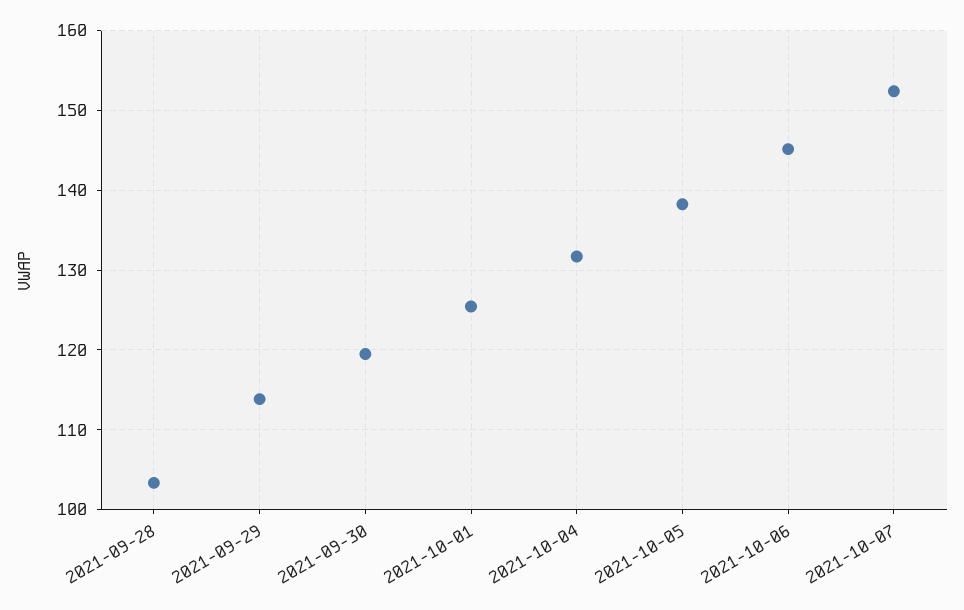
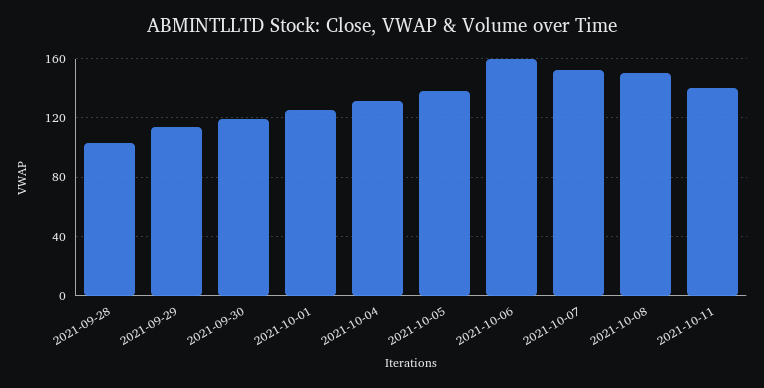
2021-10-06: 145 -> 160
2021-10-08: none -> 150
2021-10-11: none -> 140

